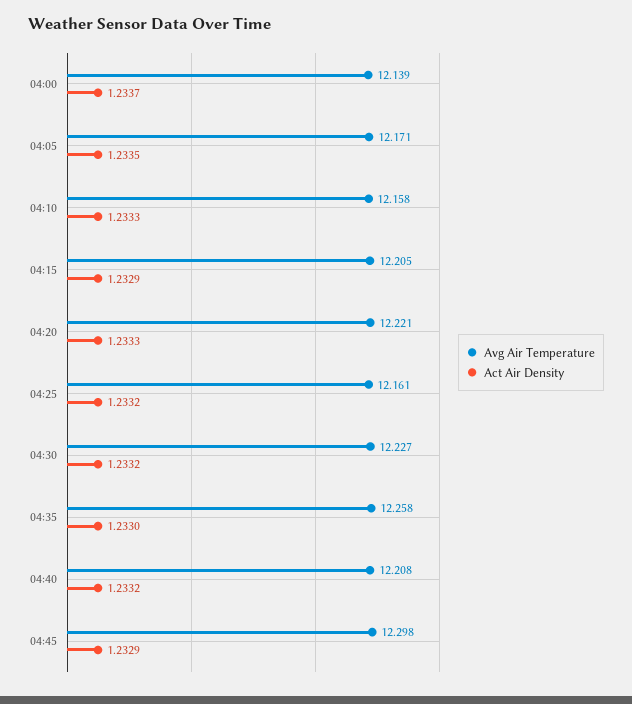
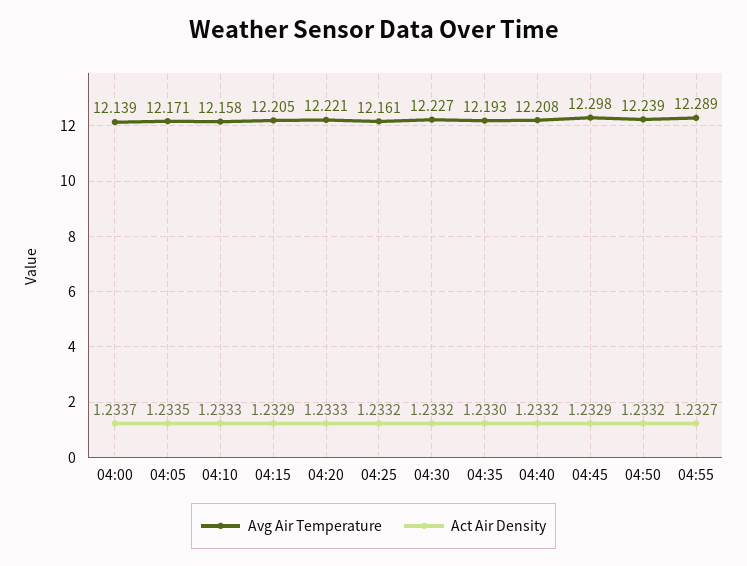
Avg Air Temperature, 04:35: 12.258 -> 12.193
Avg Air Temperature, 04:50: none -> 12.239
Act Air Density, 04:50: none -> 1.2332
Avg Air Temperature, 04:55: none -> 12.289
Act Air Density, 04:55: none -> 1.2327

